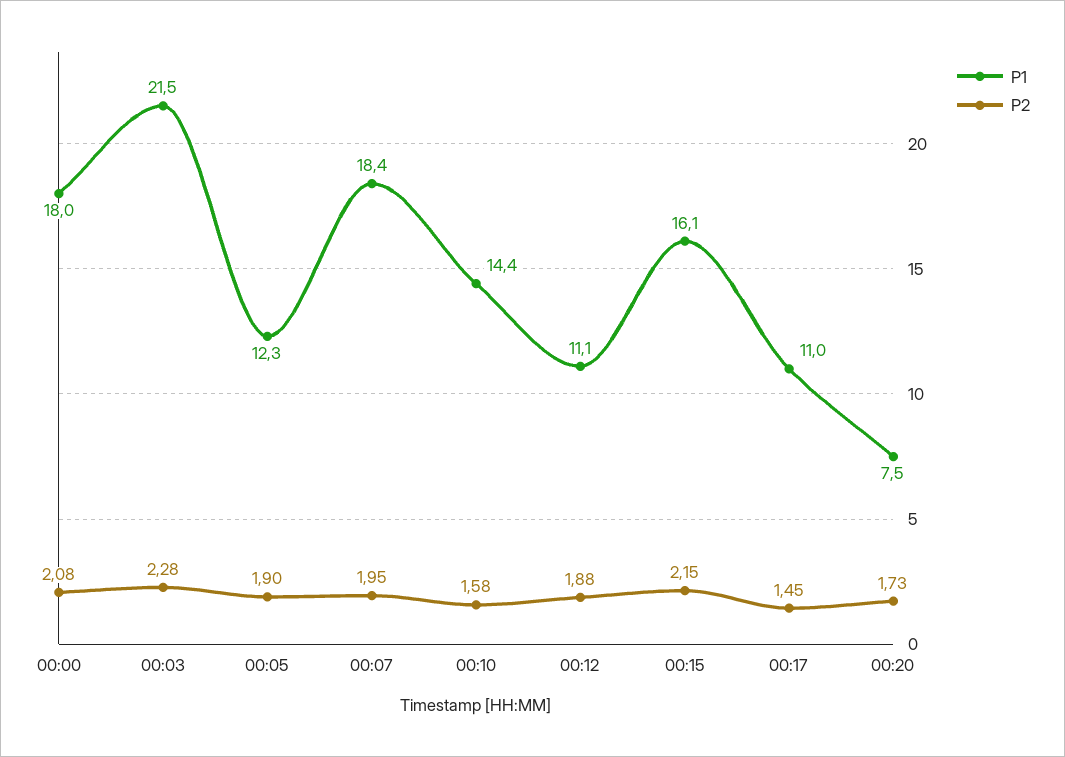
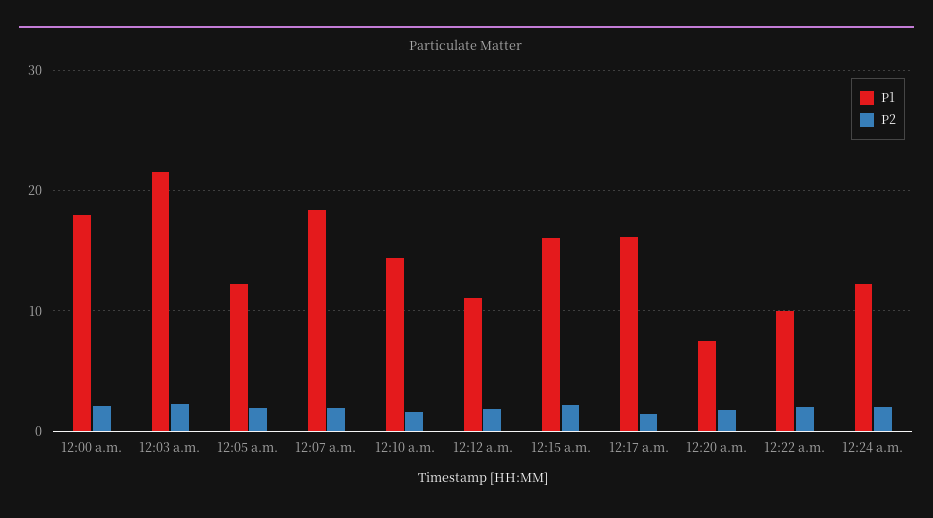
P1, 00:17: 11 -> 16
P1, 12:22 a.m.: none -> 10
P2, 12:22 a.m.: none -> 2
P1, 12:24 a.m.: none -> 12
P2, 12:24 a.m.: none -> 2

